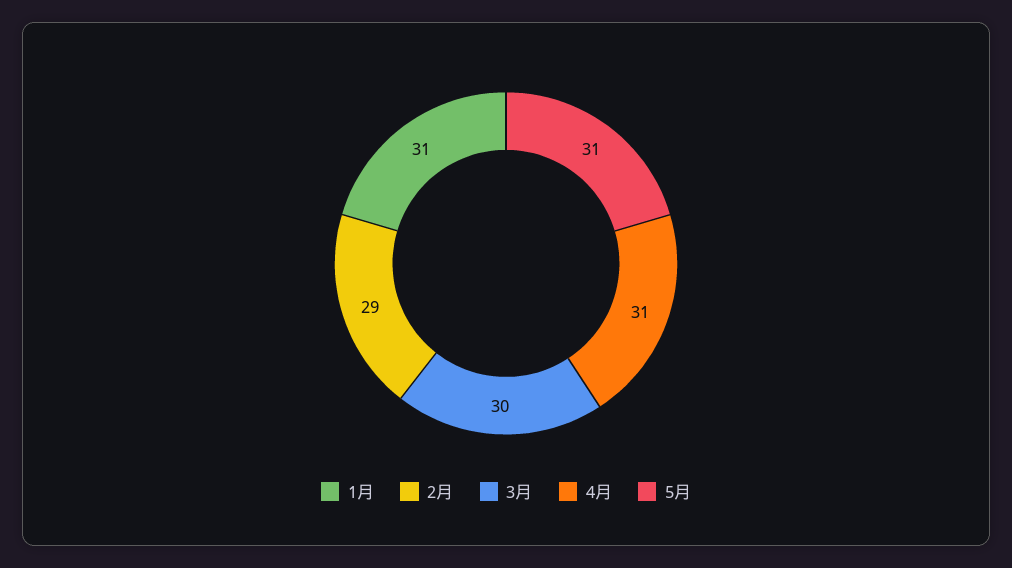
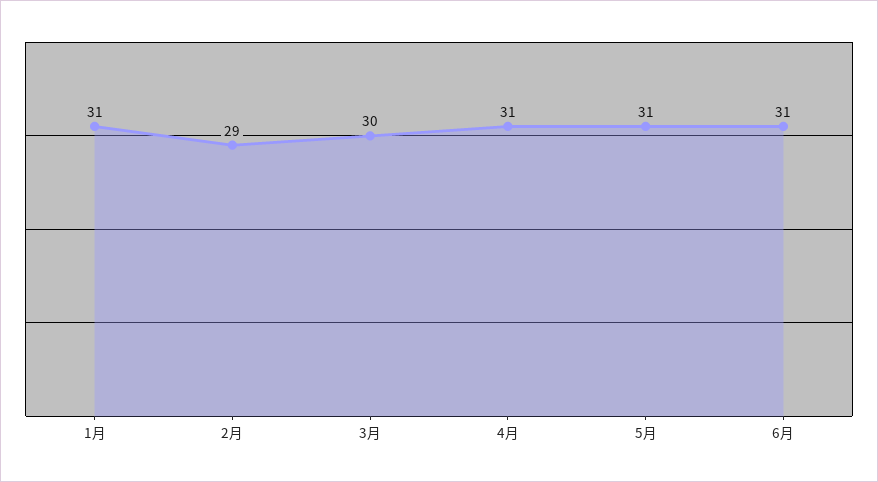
6月: none -> 31

